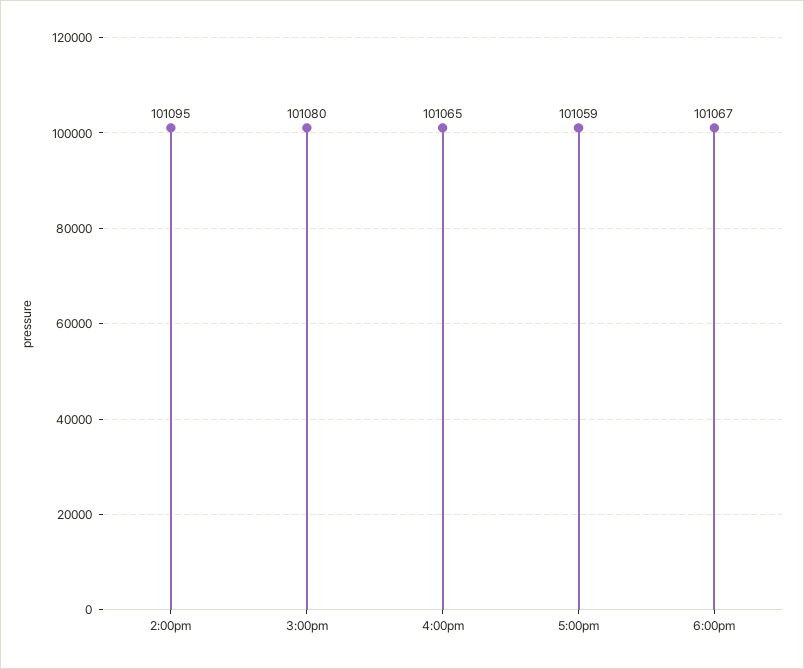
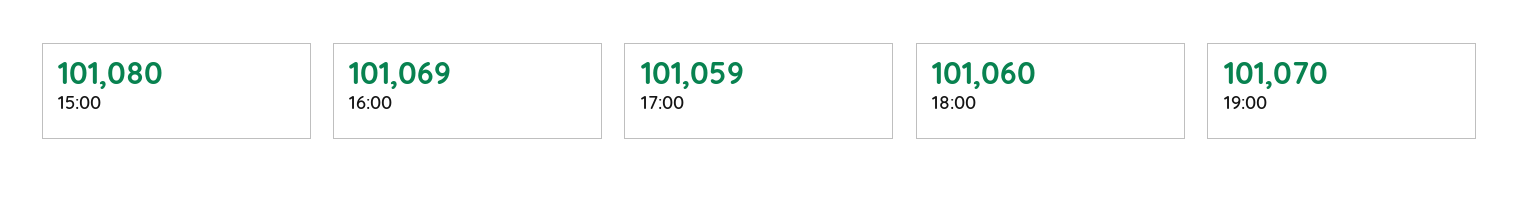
2:00pm: 101095 -> none
4:00pm: 101065 -> 101069
6:00pm: 101067 -> 101060
19:00: none -> 101070

